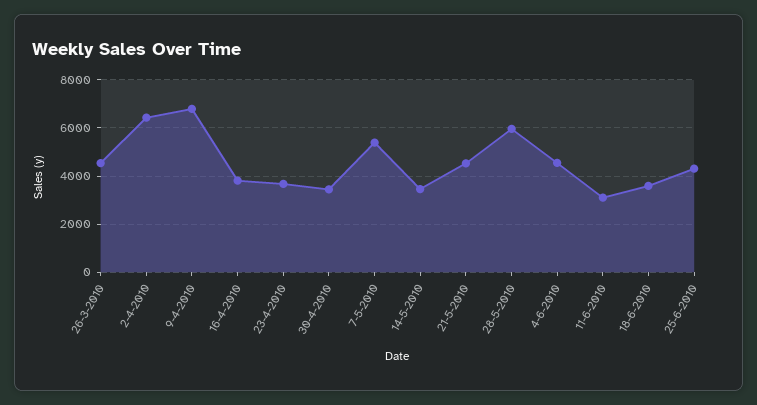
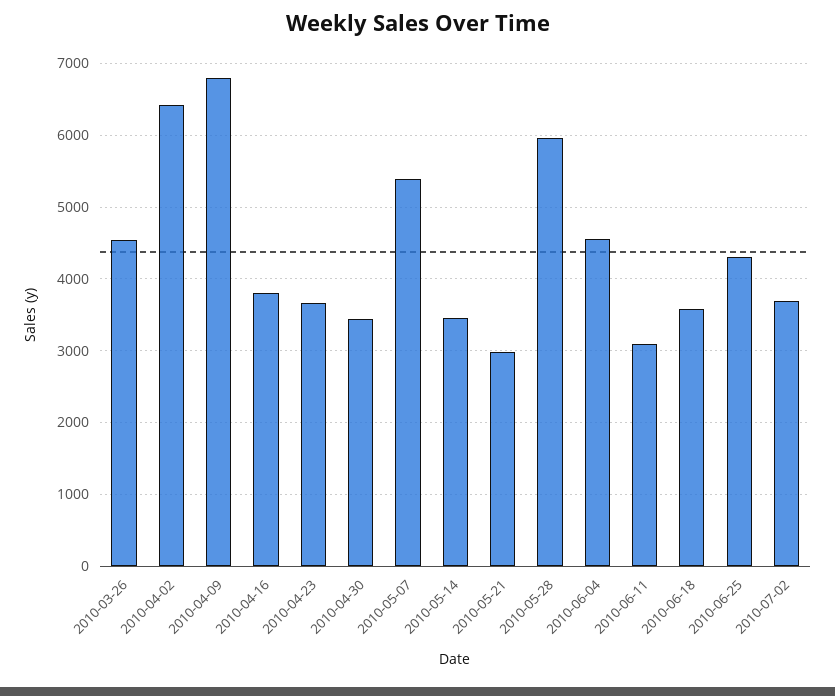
21-5-2010: 4500 -> 3000
2010-07-02: none -> 3700

